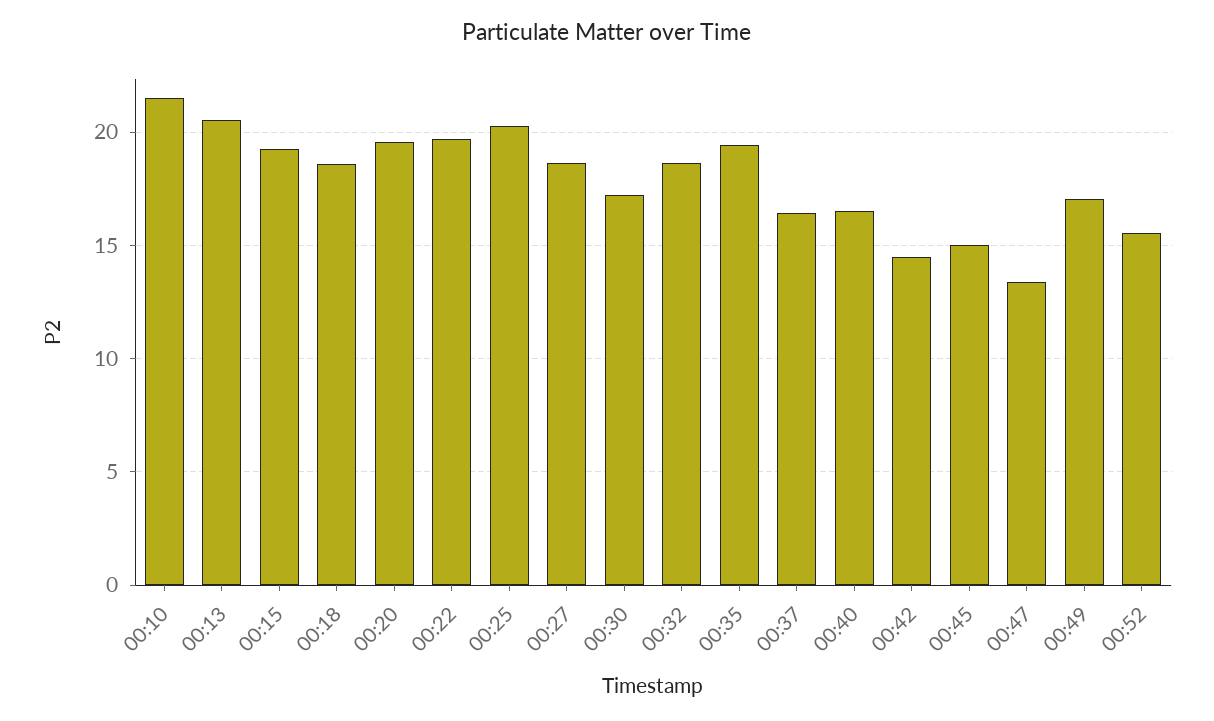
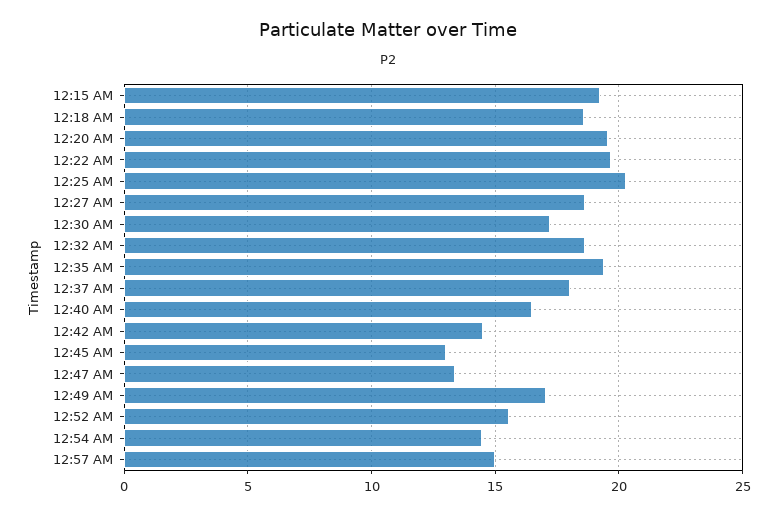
00:10: 21.5 -> none
00:13: 20.5 -> none
00:37: 16.5 -> 18
00:45: 15 -> 13
12:54 AM: none -> 14.5
12:57 AM: none -> 15

